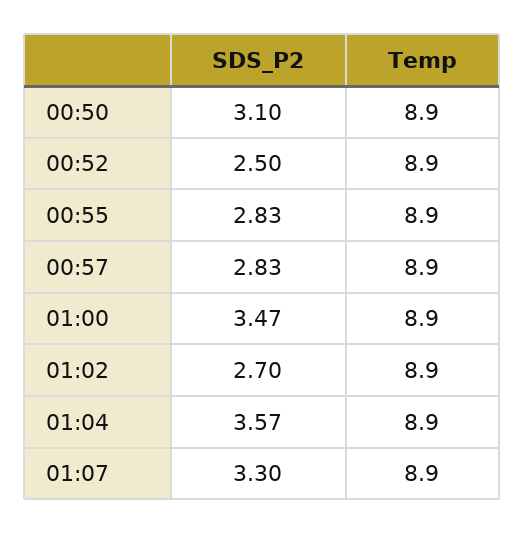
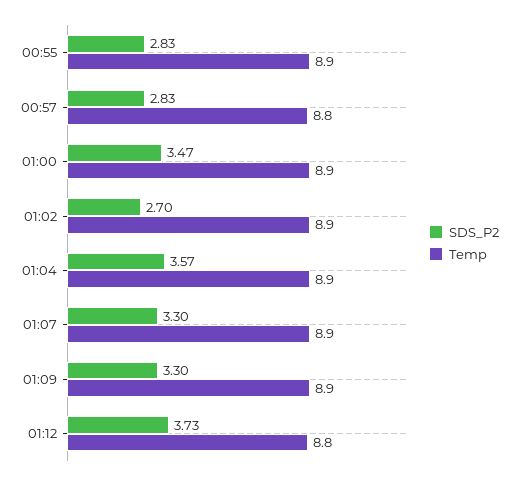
SDS_P2, 00:50: 3.1 -> none
Temp, 00:50: 8.9 -> none
SDS_P2, 00:52: 2.5 -> none
Temp, 00:52: 8.9 -> none
Temp, 00:57: 8.9 -> 8.8
SDS_P2, 01:09: none -> 3.3
Temp, 01:09: none -> 8.9
SDS_P2, 01:12: none -> 3.73
Temp, 01:12: none -> 8.8

